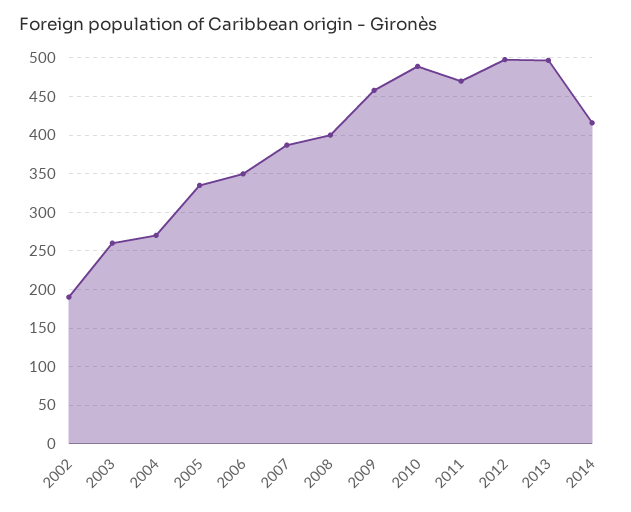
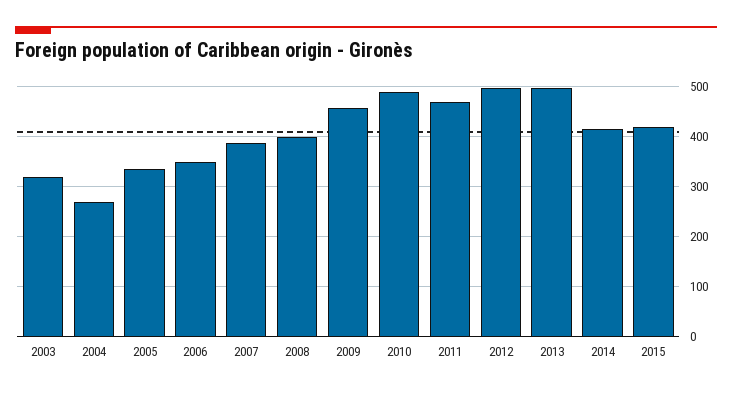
2002: 190 -> none
2003: 260 -> 320
2015: none -> 420

